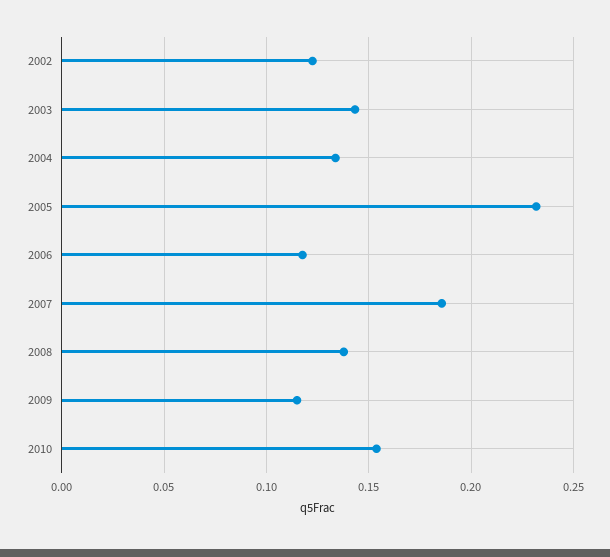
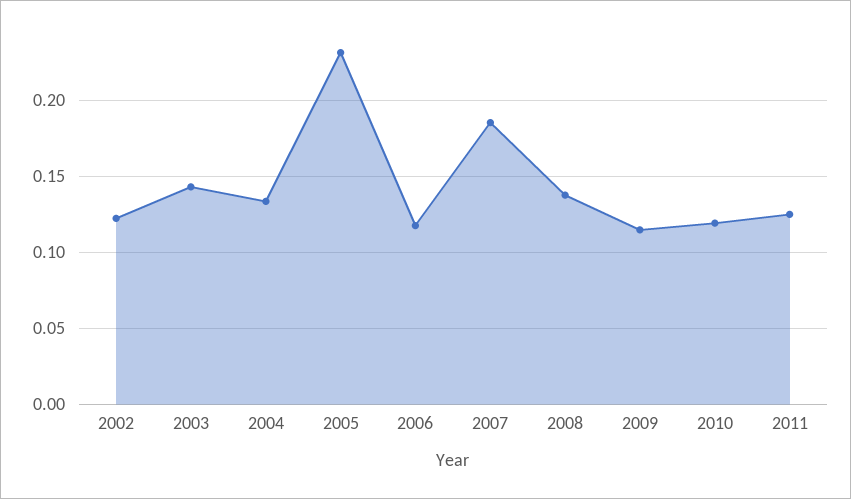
2010: 0.155 -> 0.12
2011: none -> 0.125

